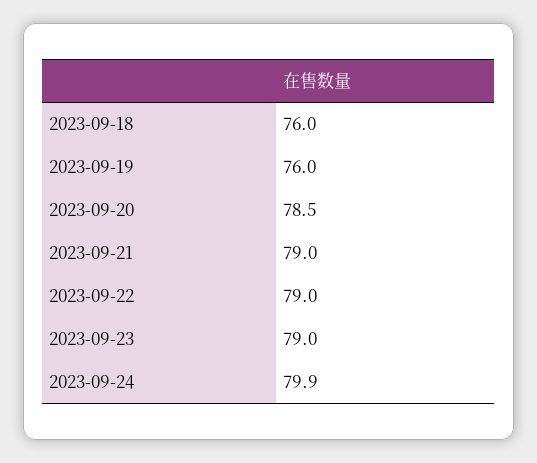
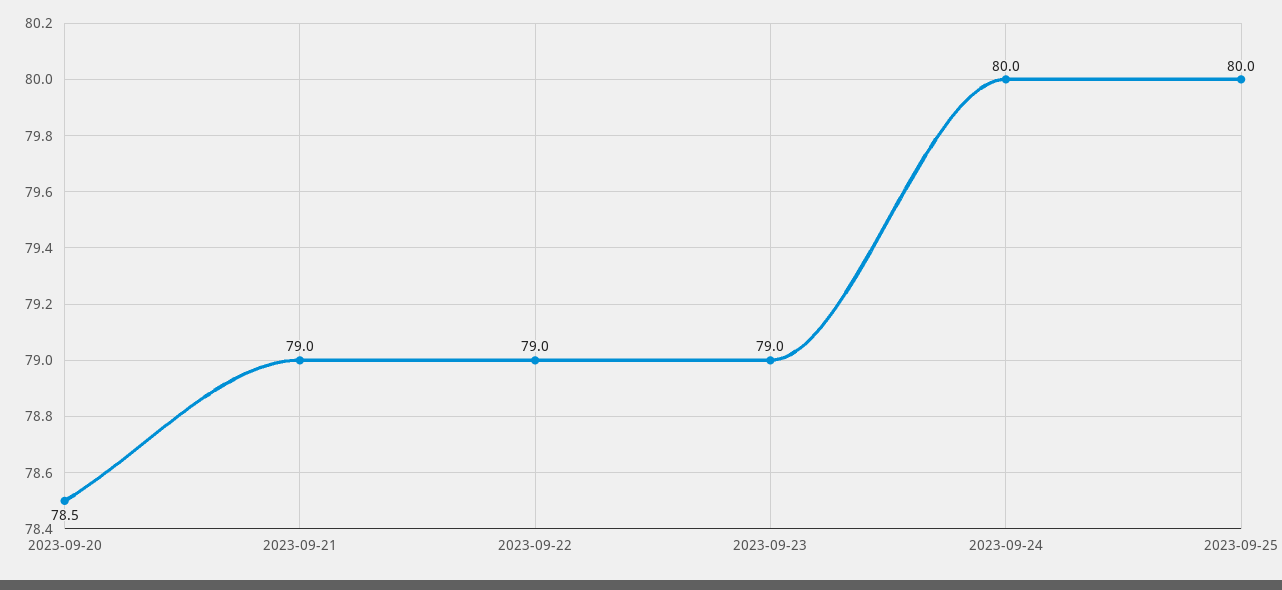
2023-09-18: 76 -> none
2023-09-19: 76 -> none
2023-09-24: 79.9 -> 80
2023-09-25: none -> 80

